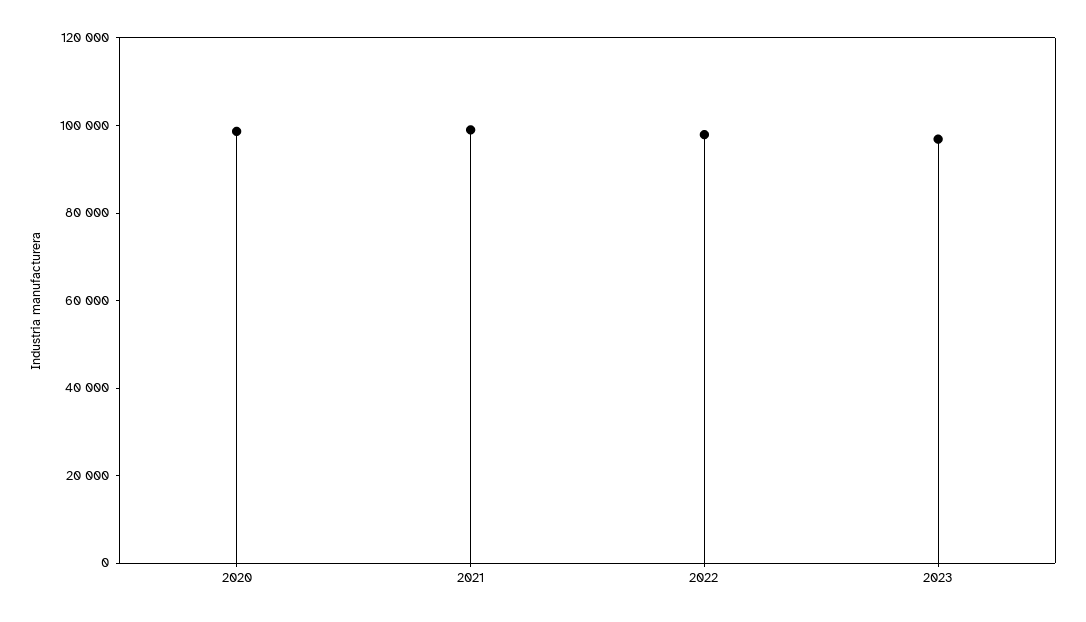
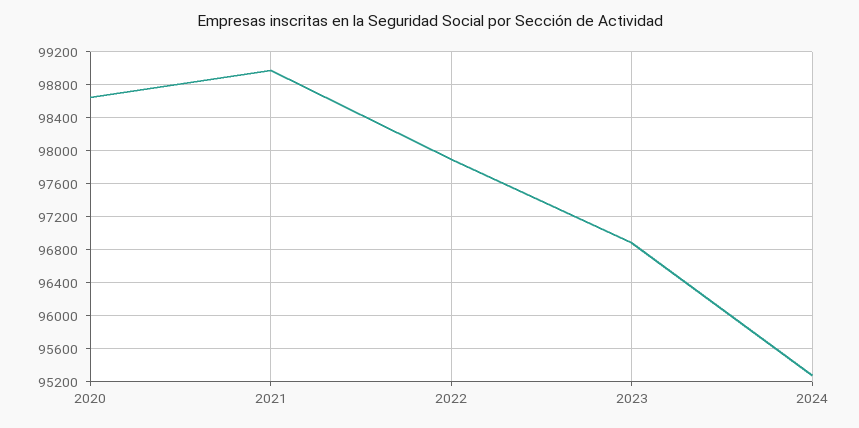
2024: none -> 95300

